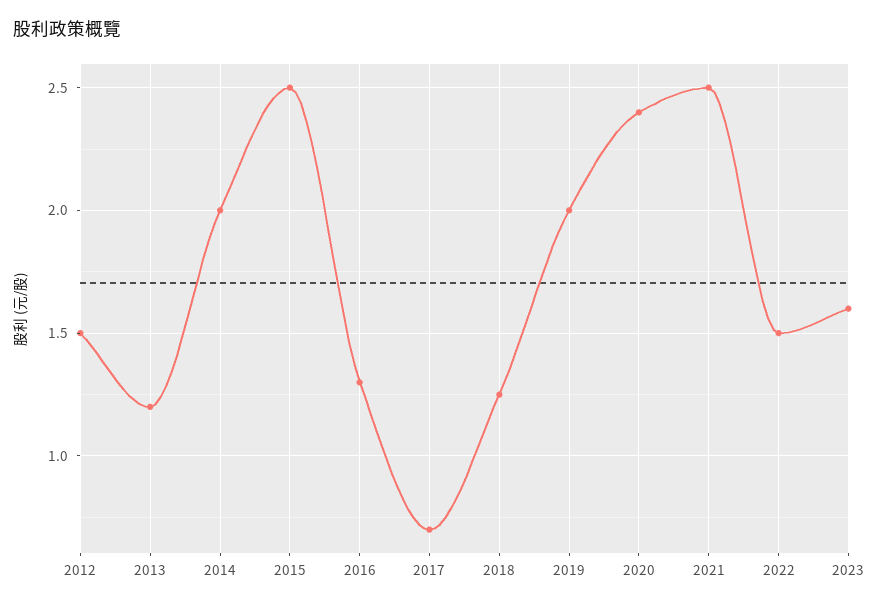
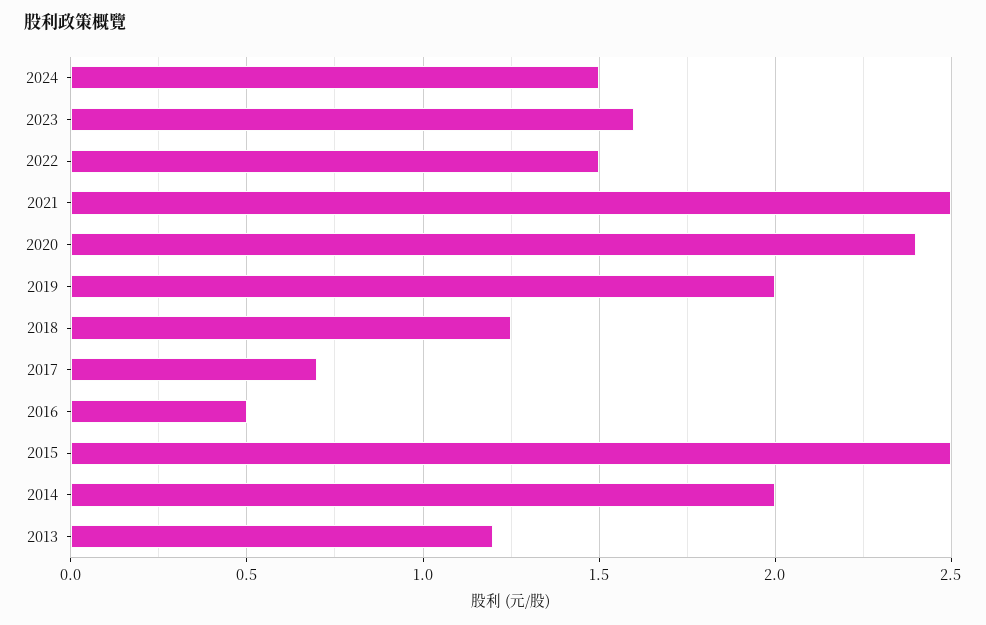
2012: 1.5 -> none
2016: 1.3 -> 0.5
2024: none -> 1.5

